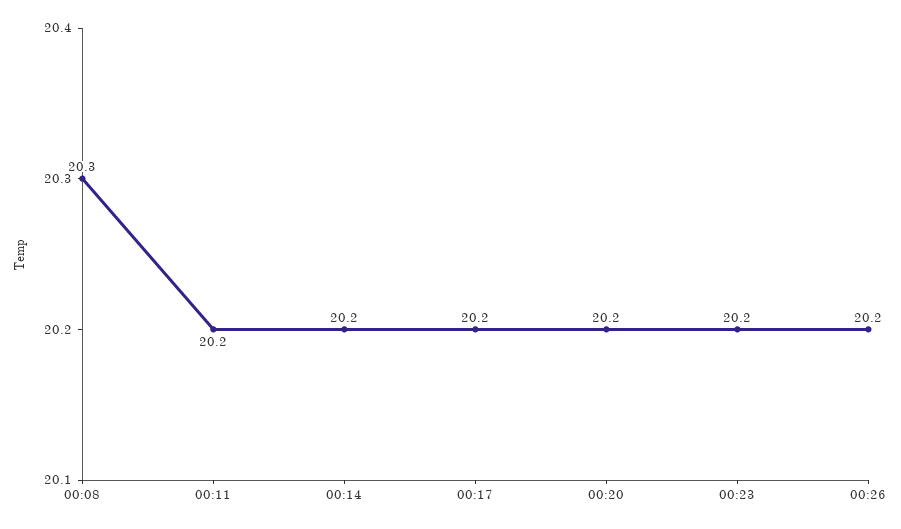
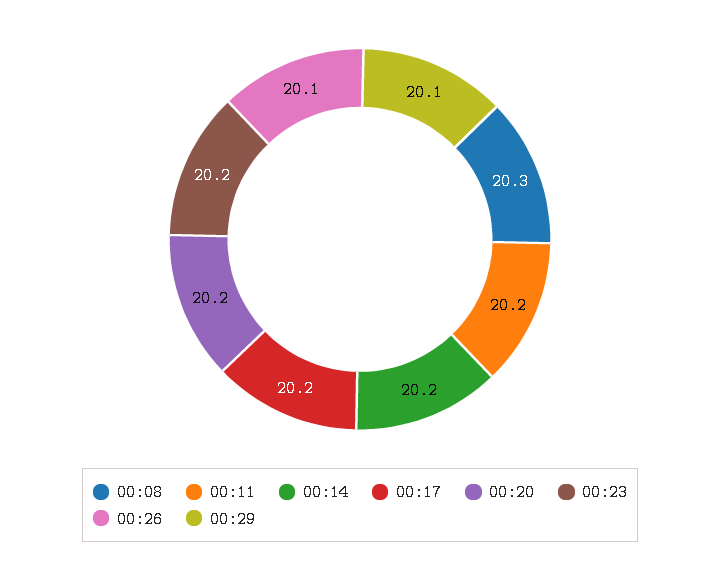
00:26: 20.2 -> 20.1
00:29: none -> 20.1

